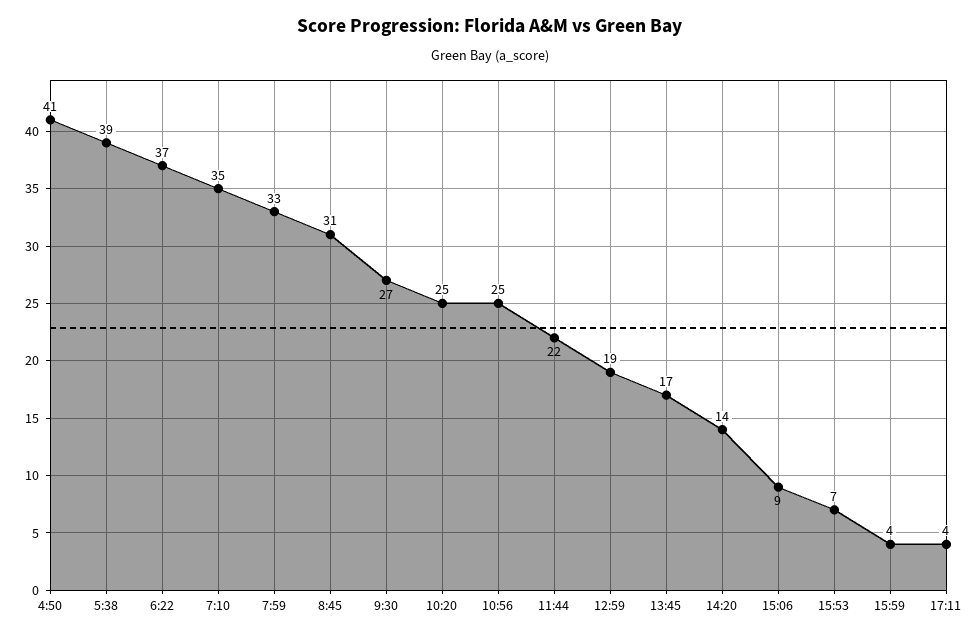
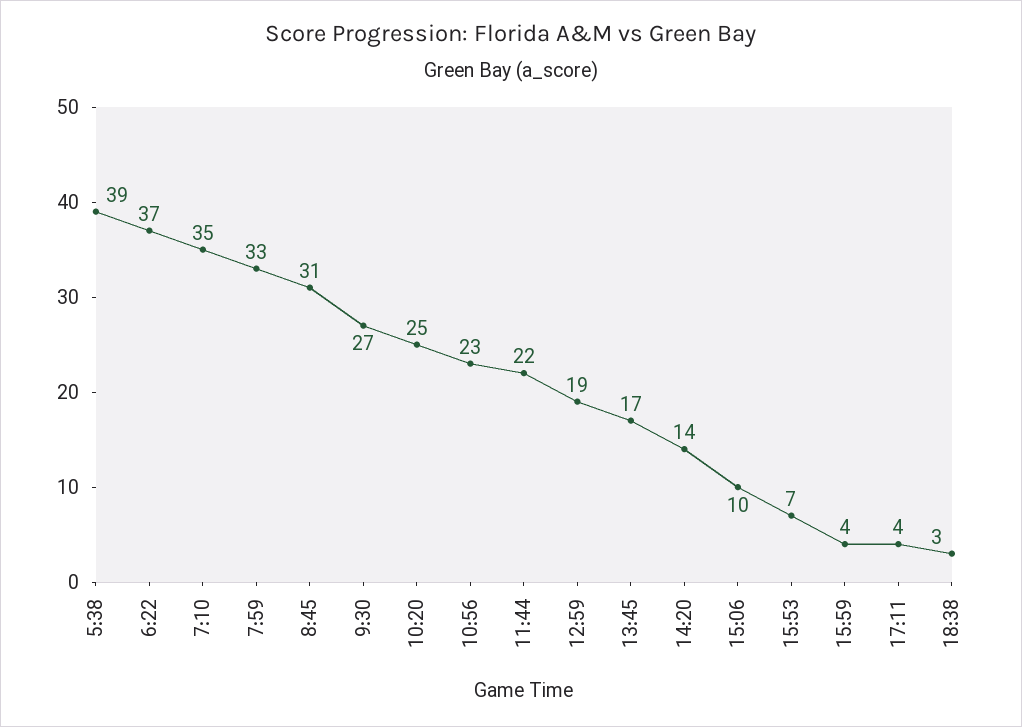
4:50: 41 -> none
10:56: 25 -> 23
15:06: 9 -> 10
18:38: none -> 3

